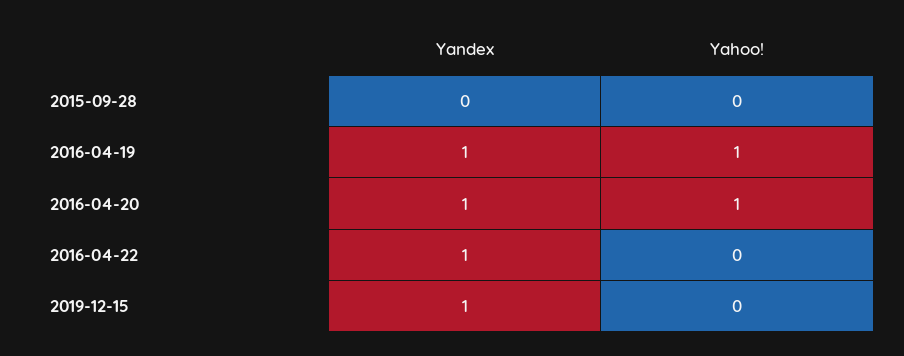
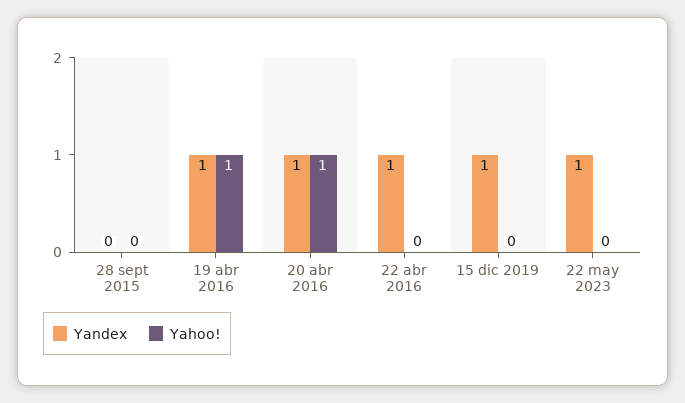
Yandex, 22 may 2023: none -> 1
Yahoo!, 22 may 2023: none -> 0

